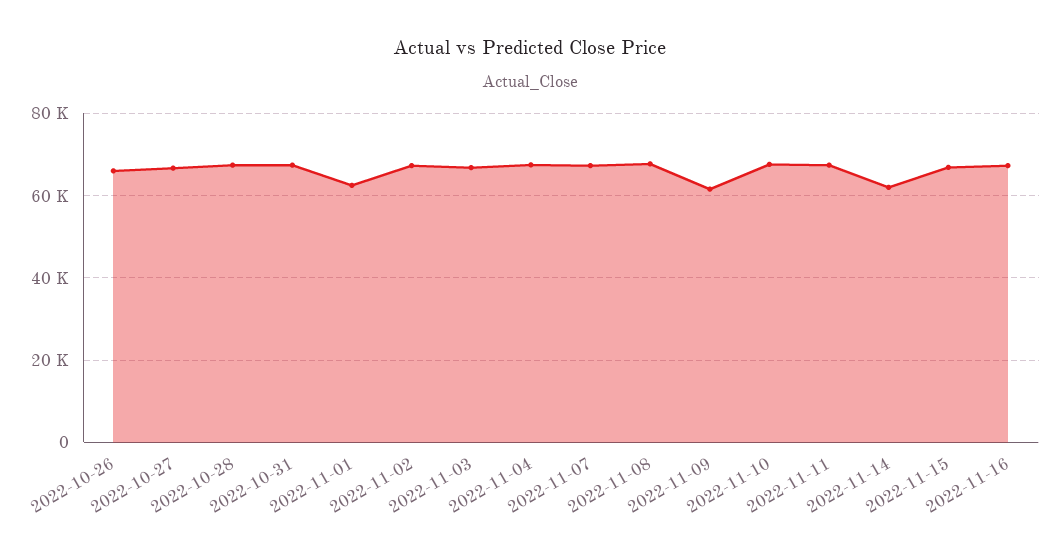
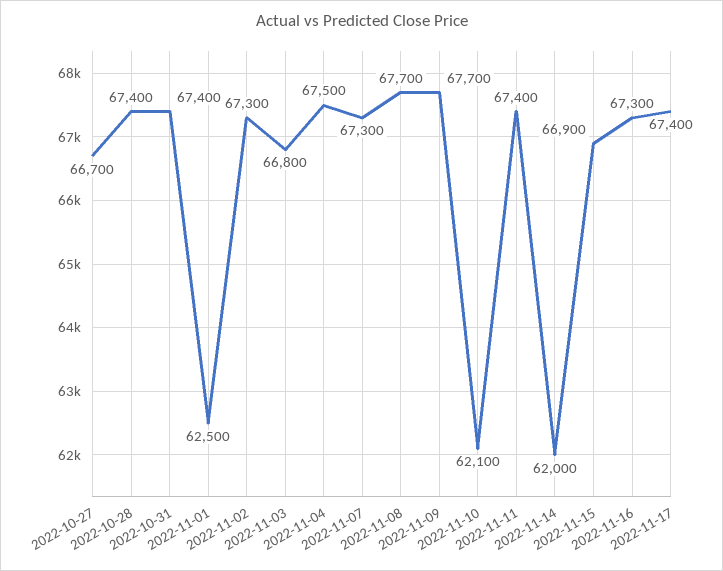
2022-10-26: 66000 -> none
2022-11-09: 62000 -> 67700
2022-11-10: 68000 -> 62100
2022-11-17: none -> 67400

